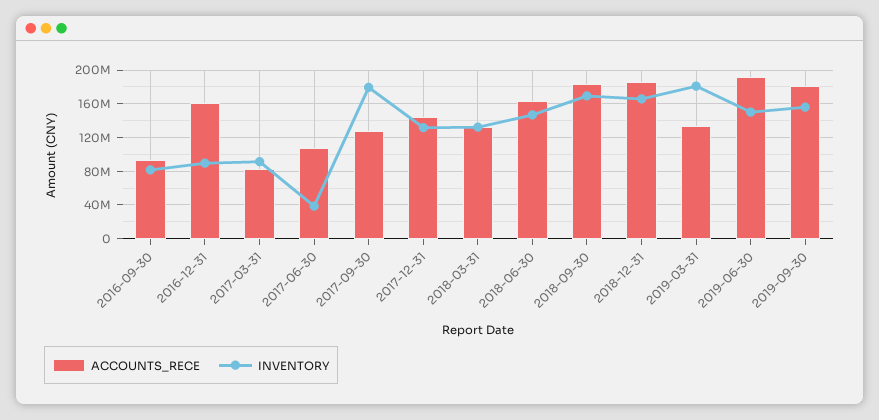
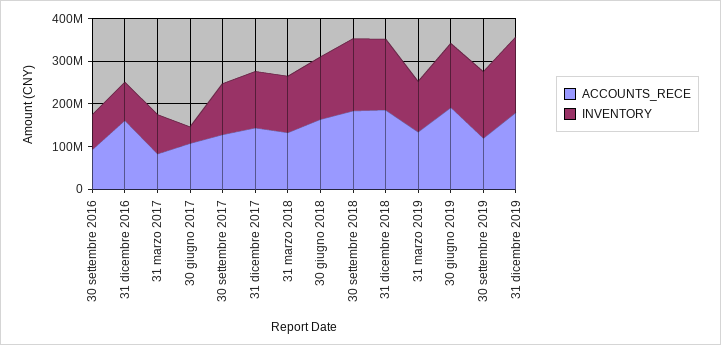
INVENTORY, 2017-09-30: 180000000 -> 120000000
INVENTORY, 2019-03-31: 180000000 -> 120000000
ACCOUNTS_RECE, 2019-09-30: 180000000 -> 120000000
ACCOUNTS_RECE, 31 dicembre 2019: none -> 180000000
INVENTORY, 31 dicembre 2019: none -> 180000000

